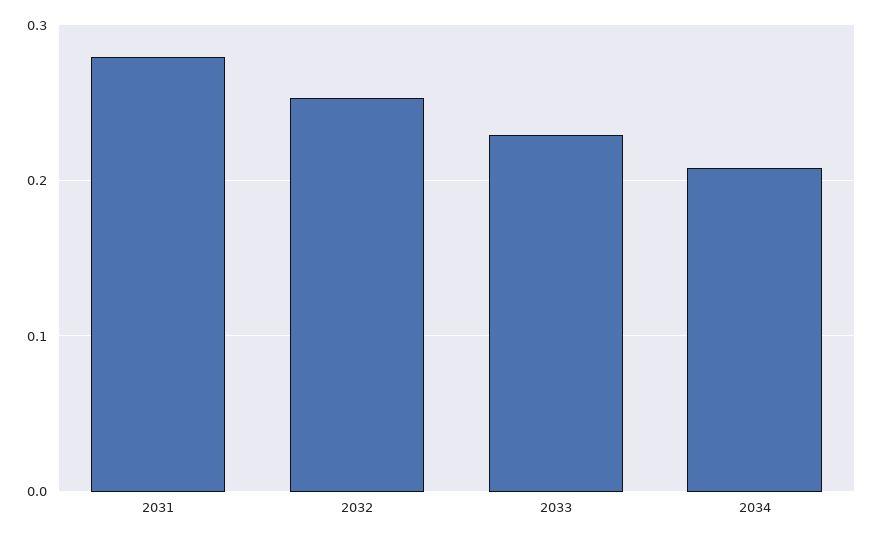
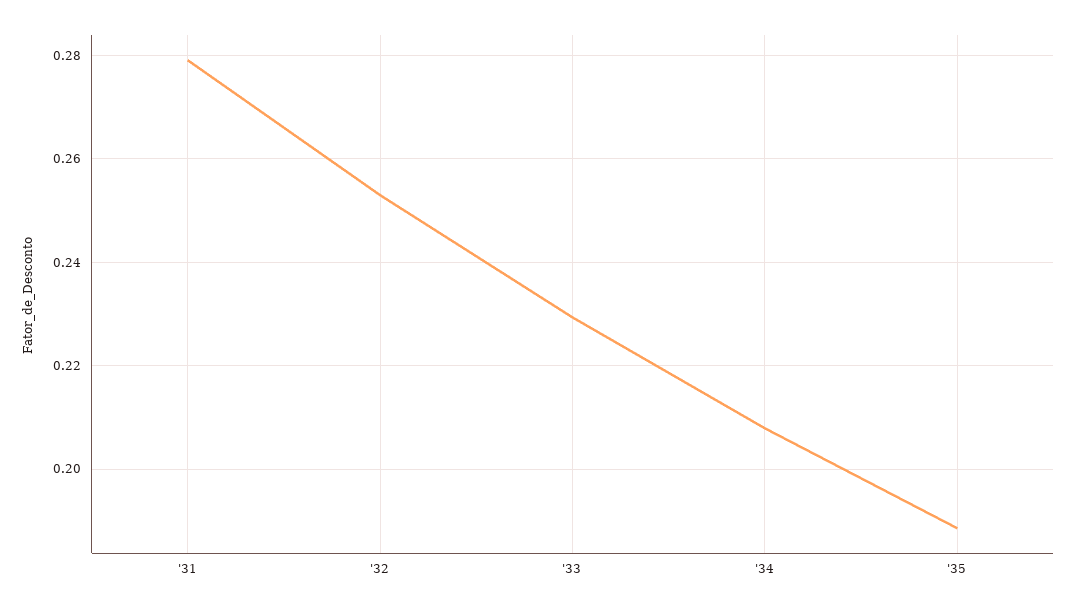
'35: none -> 0.188

